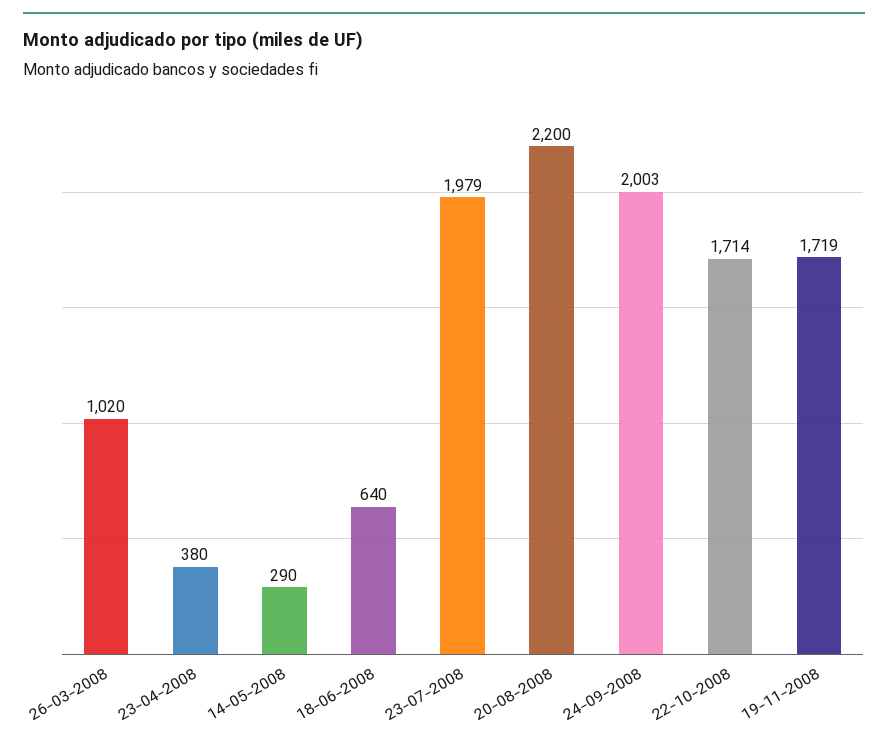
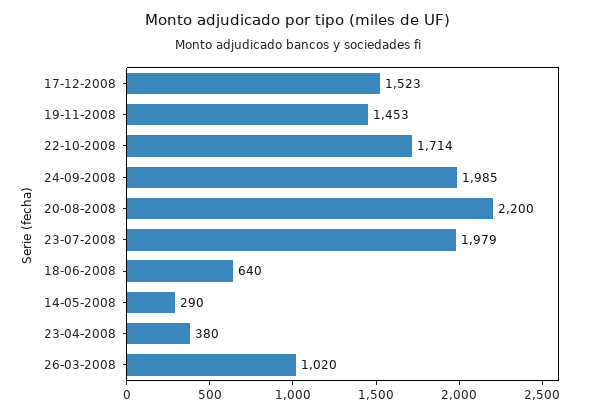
24-09-2008: 2003 -> 1985
19-11-2008: 1719 -> 1453
17-12-2008: none -> 1523

